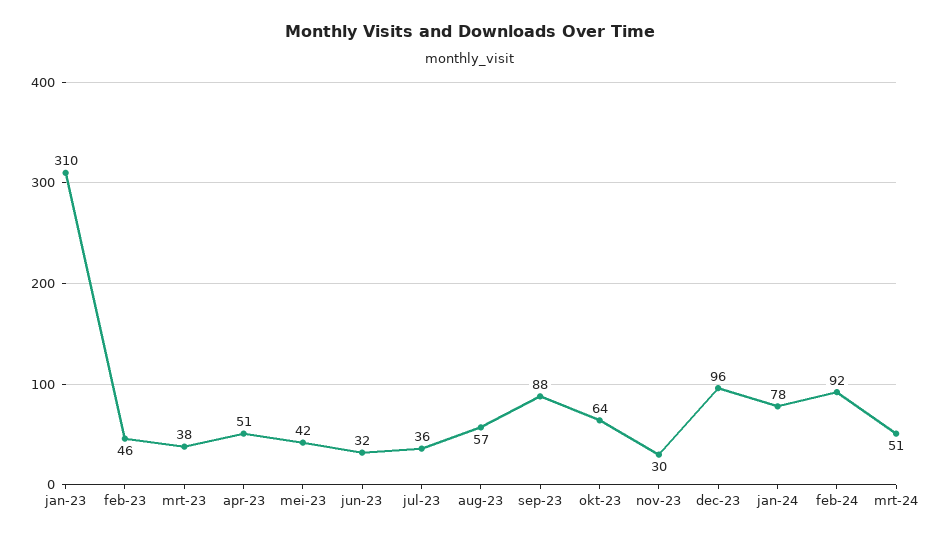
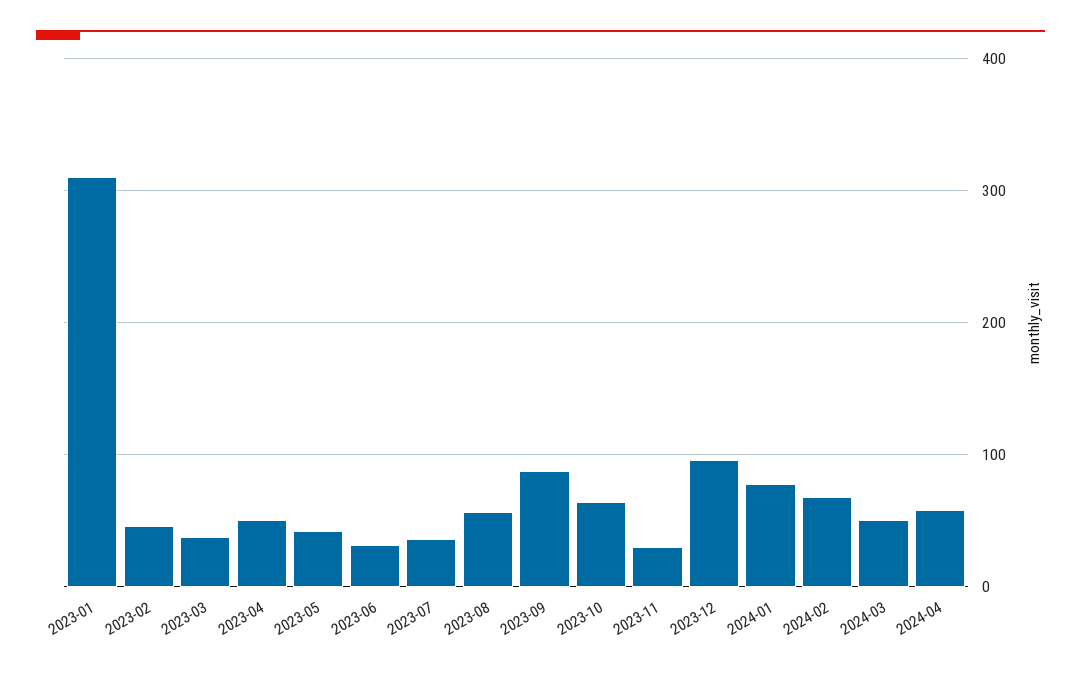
feb-24: 92 -> 70
2024-04: none -> 60

